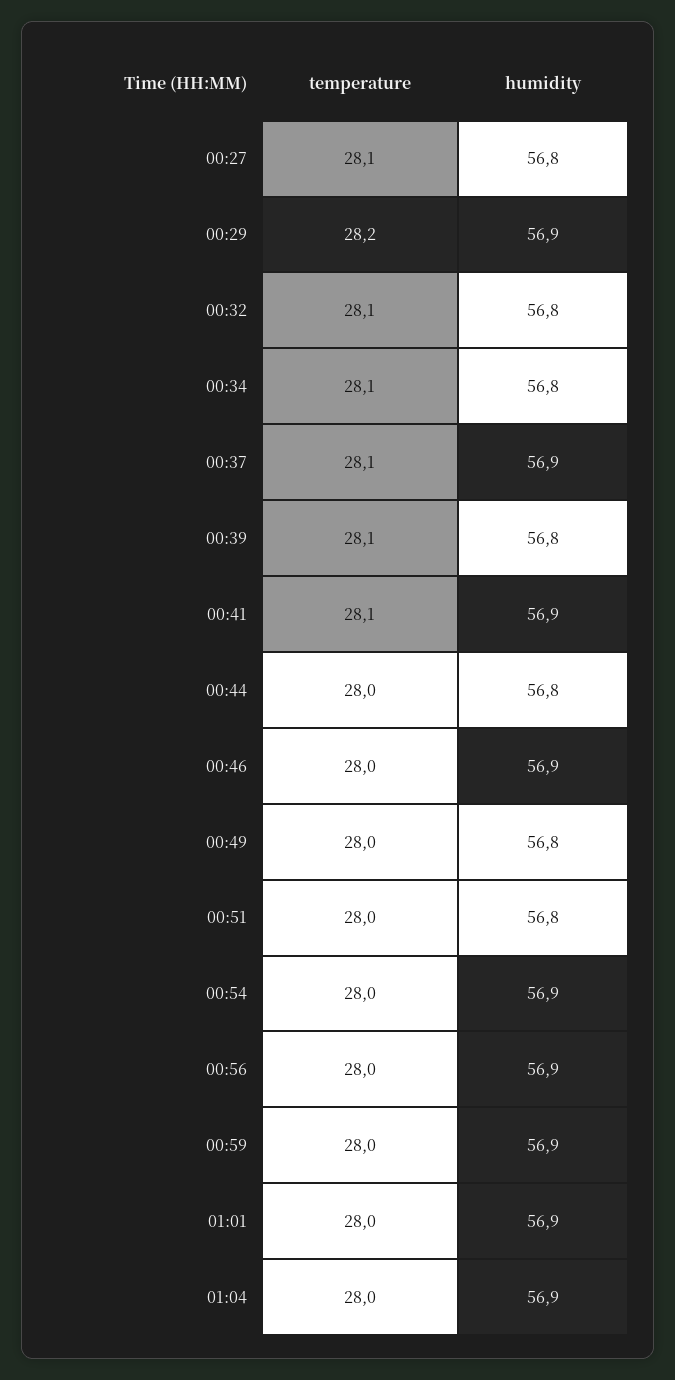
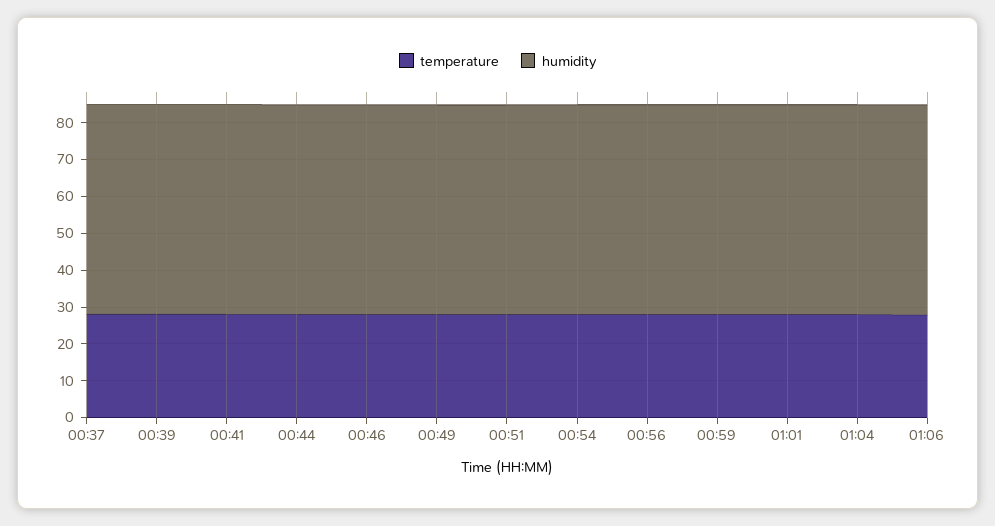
temperature, 00:27: 28.1 -> none
humidity, 00:27: 56.8 -> none
temperature, 00:29: 28.2 -> none
humidity, 00:29: 56.9 -> none
temperature, 00:32: 28.1 -> none
humidity, 00:32: 56.8 -> none
temperature, 00:34: 28.1 -> none
humidity, 00:34: 56.8 -> none
temperature, 01:06: none -> 27.5
humidity, 01:06: none -> 57.5

